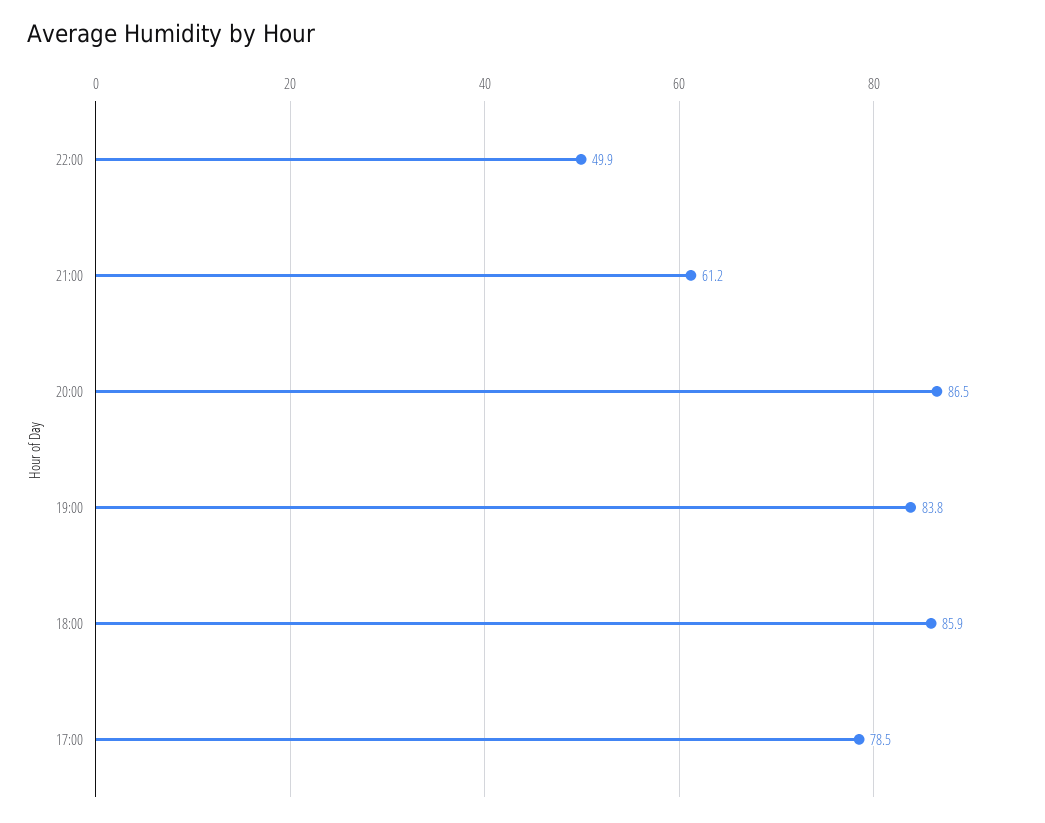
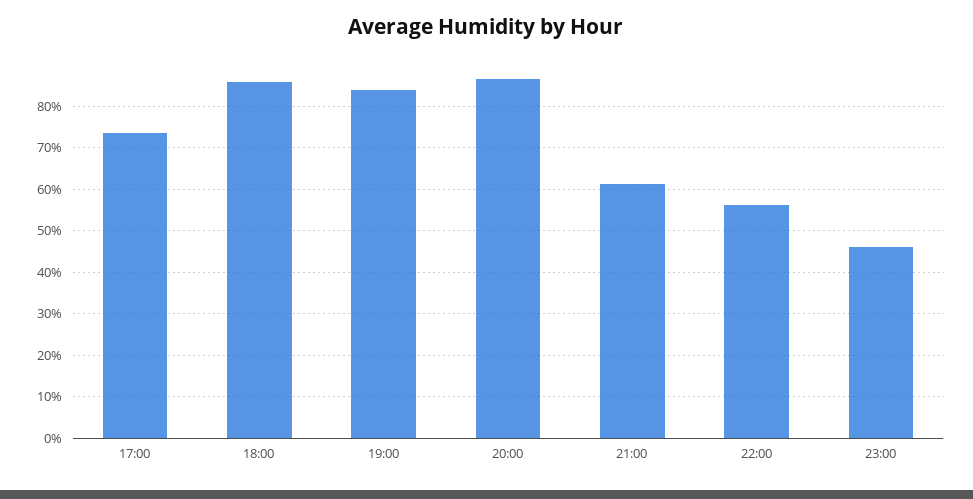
22:00: 49.9 -> 56
17:00: 78.5 -> 74
23:00: none -> 46

